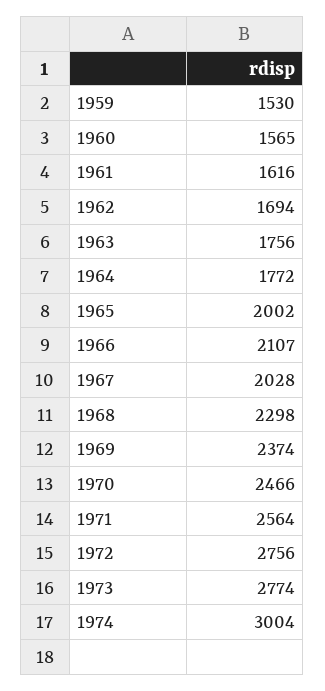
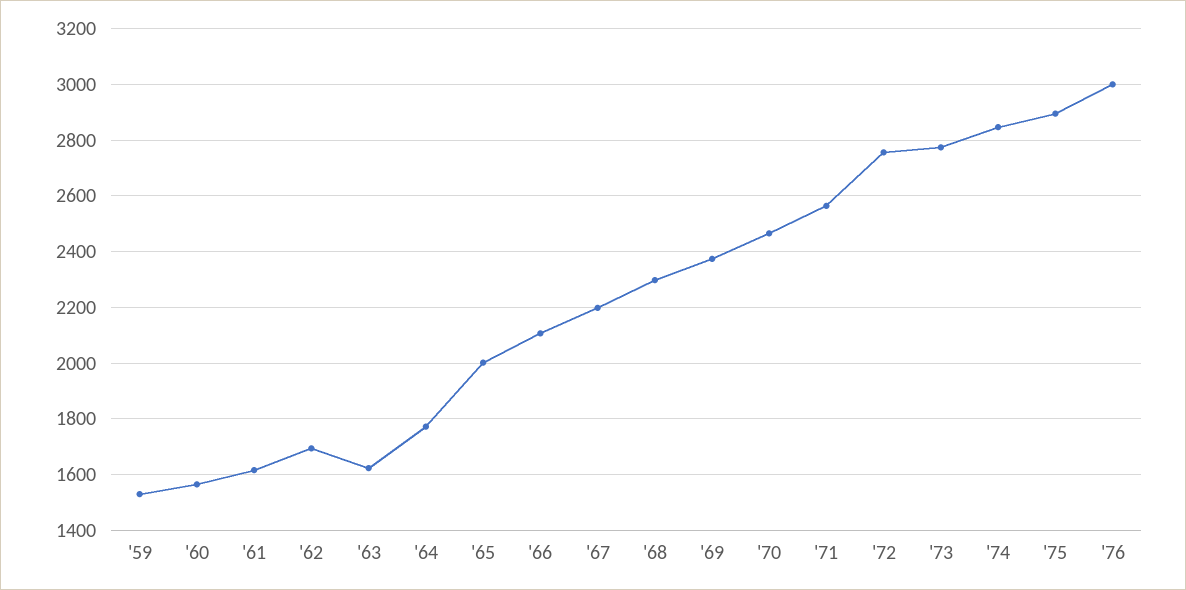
1963: 1756 -> 1625
1967: 2028 -> 2200
1974: 3004 -> 2850
'75: none -> 2900
'76: none -> 3000

